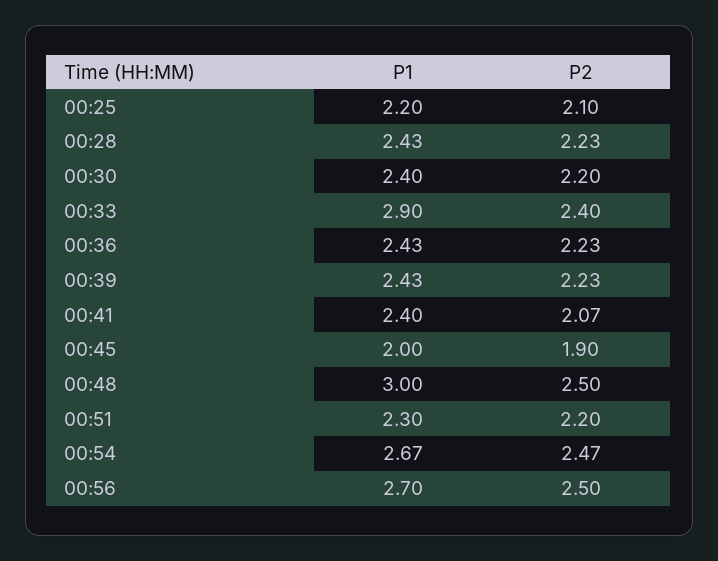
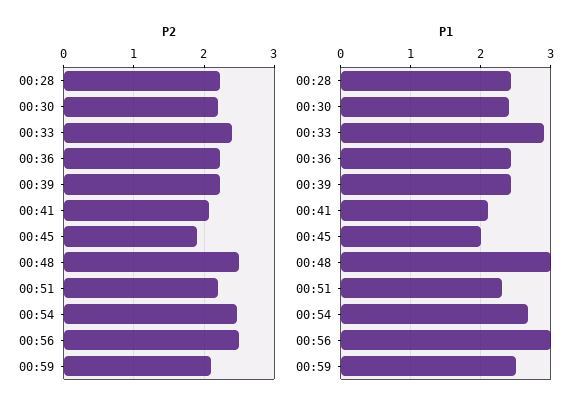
P1, 00:25: 2.2 -> none
P2, 00:25: 2.1 -> none
P1, 00:41: 2.4 -> 2.1
P1, 00:56: 2.7 -> 3
P2, 00:59: none -> 2.1
P1, 00:59: none -> 2.5

